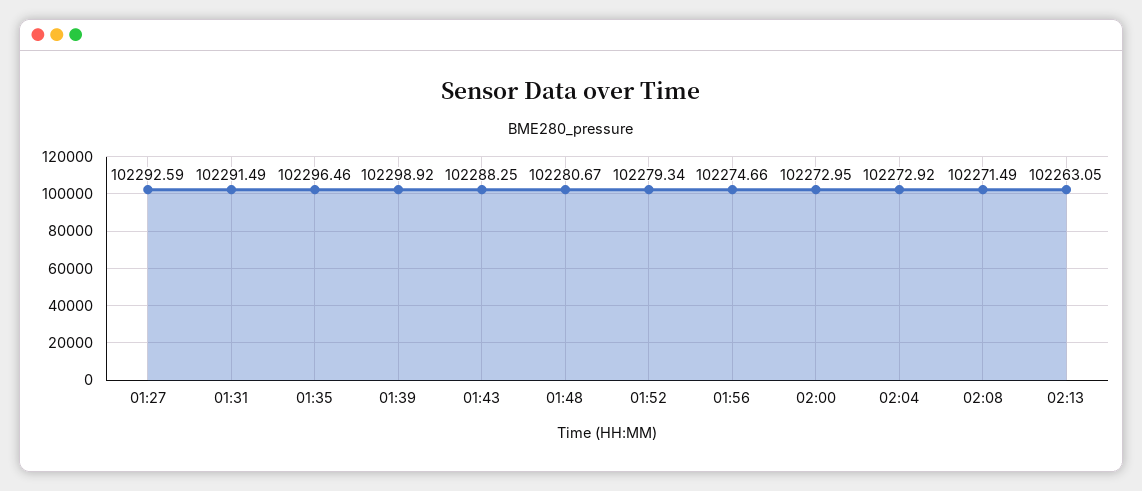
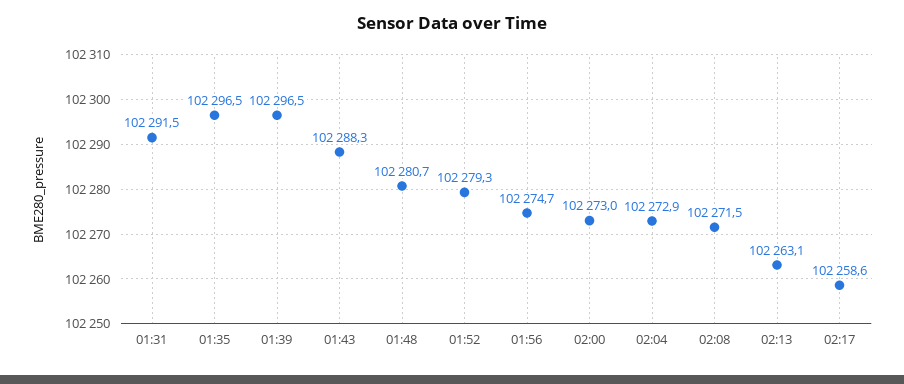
01:27: 102292.59 -> none
01:39: 102298.92 -> 102296.5
02:17: none -> 102258.6

